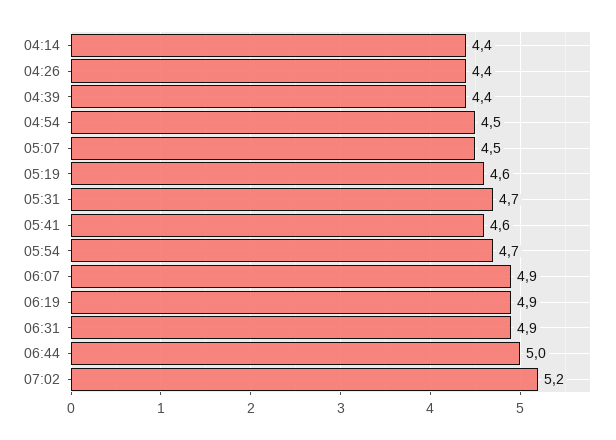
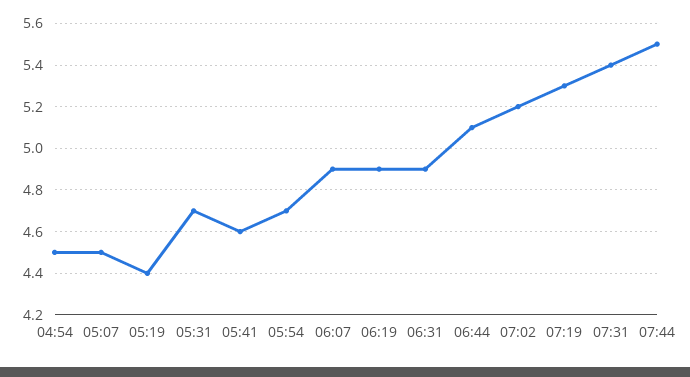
04:14: 4.4 -> none
04:26: 4.4 -> none
04:39: 4.4 -> none
05:19: 4.6 -> 4.4
06:44: 5 -> 5.1
07:19: none -> 5.3
07:31: none -> 5.4
07:44: none -> 5.5

